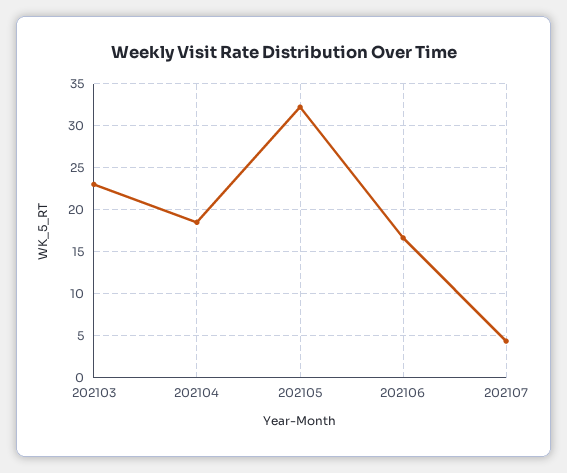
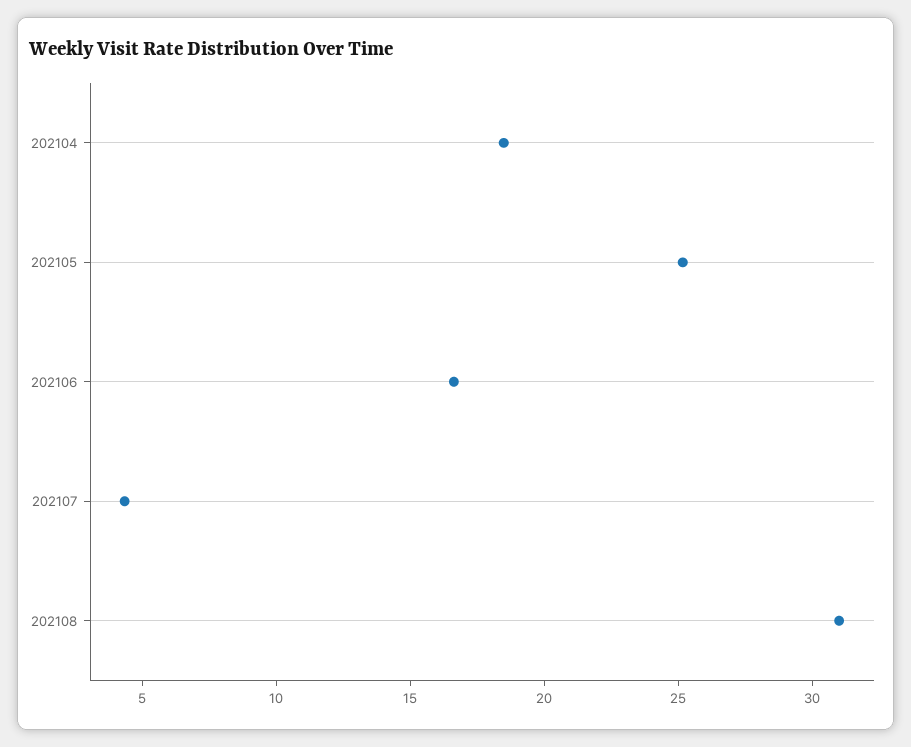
202103: 23 -> none
202105: 32 -> 25
202108: none -> 31

